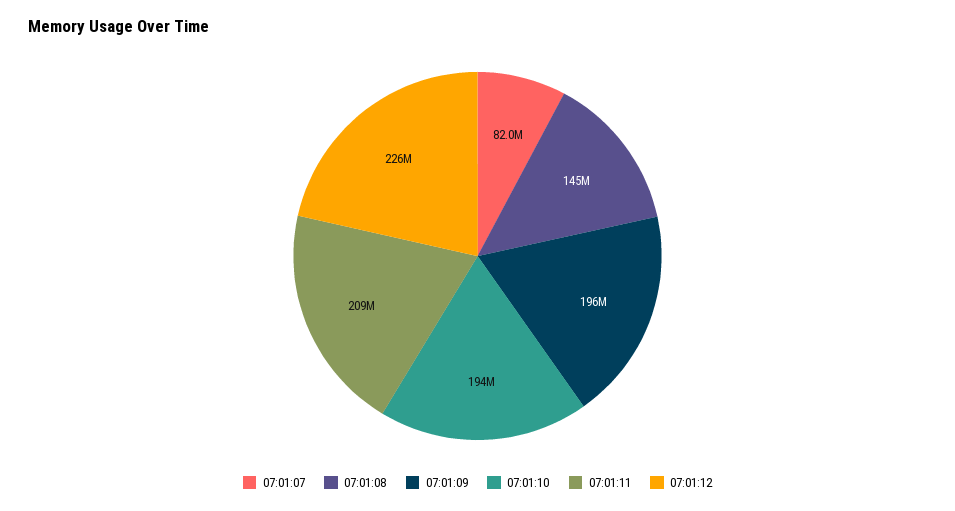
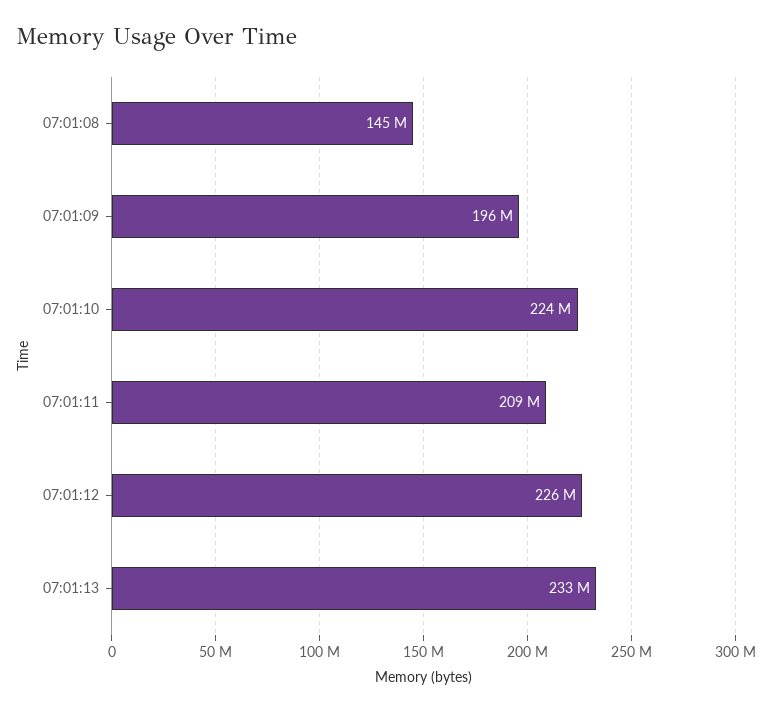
07:01:07: 82000000 -> none
07:01:10: 194000000 -> 224000000
07:01:13: none -> 233000000

